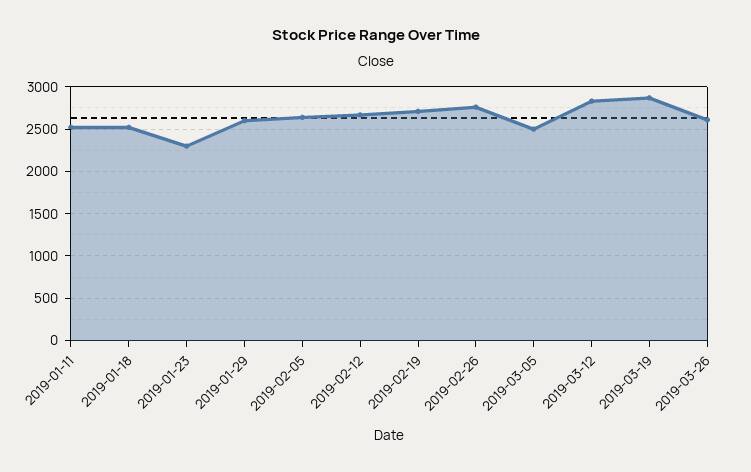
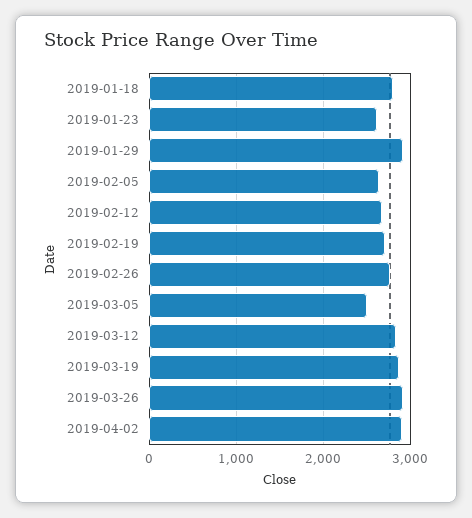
2019-01-11: 2500 -> none
2019-01-18: 2500 -> 2800
2019-01-23: 2300 -> 2600
2019-01-29: 2600 -> 2900
2019-03-26: 2600 -> 2900
2019-04-02: none -> 2900

